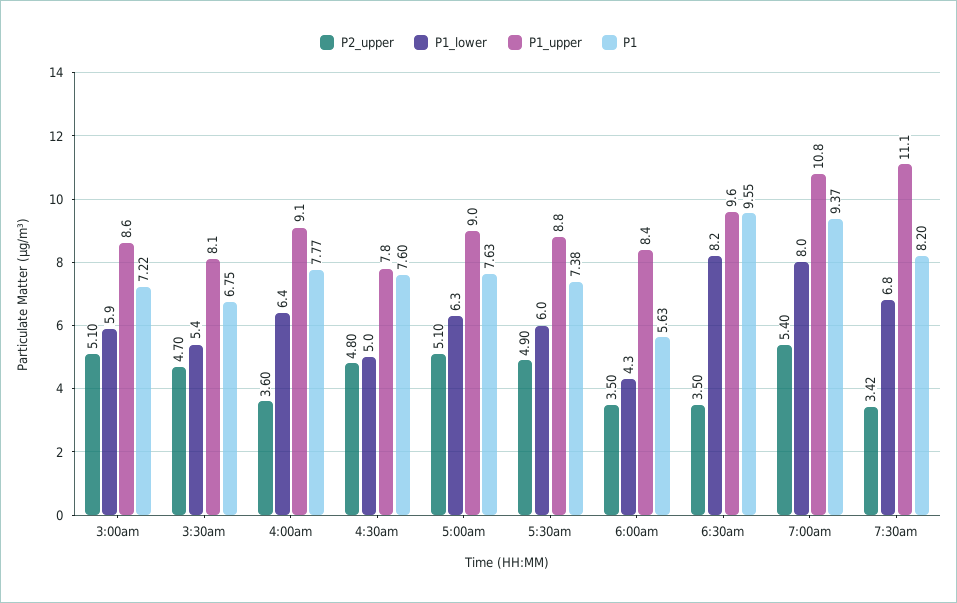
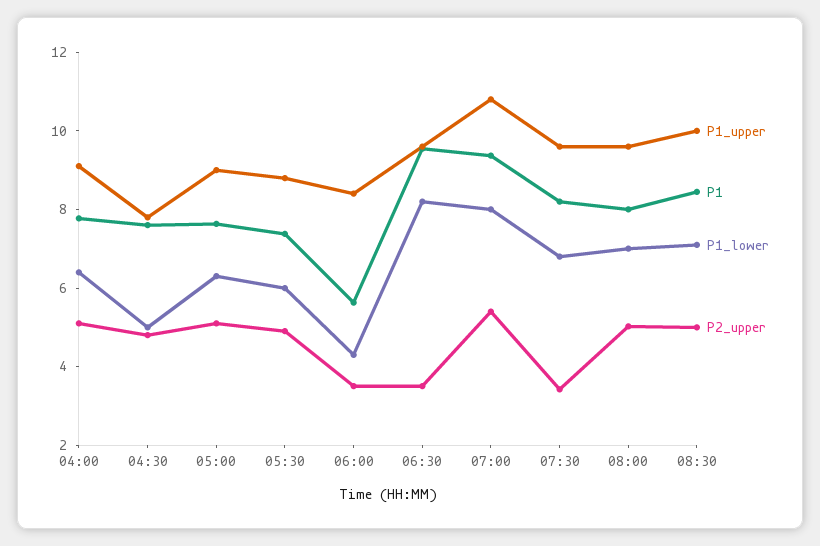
P2_upper, 3:00am: 5.1 -> none
P1_lower, 3:00am: 5.9 -> none
P1_upper, 3:00am: 8.6 -> none
P1, 3:00am: 7.22 -> none
P2_upper, 3:30am: 4.7 -> none
P1_lower, 3:30am: 5.4 -> none
P1_upper, 3:30am: 8.1 -> none
P1, 3:30am: 6.75 -> none
P2_upper, 4:00am: 3.6 -> 5
P1_upper, 7:30am: 11.1 -> 9.5
P1_upper, 08:00: none -> 9.5
P1, 08:00: none -> 8
P1_lower, 08:00: none -> 7
P2_upper, 08:00: none -> 5
P1_upper, 08:30: none -> 10
P1, 08:30: none -> 8.5
P1_lower, 08:30: none -> 7
P2_upper, 08:30: none -> 5

